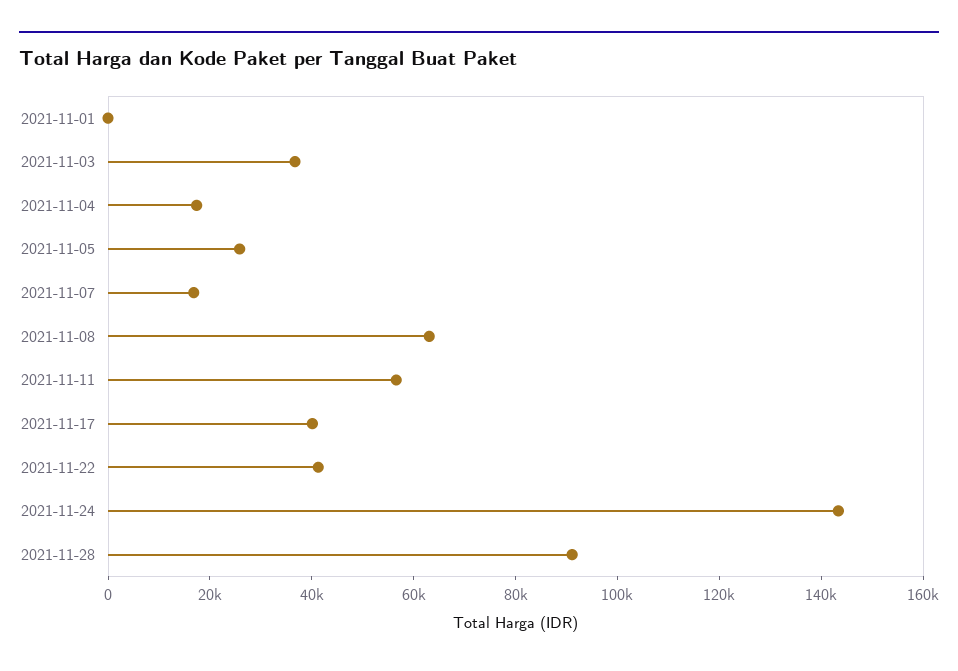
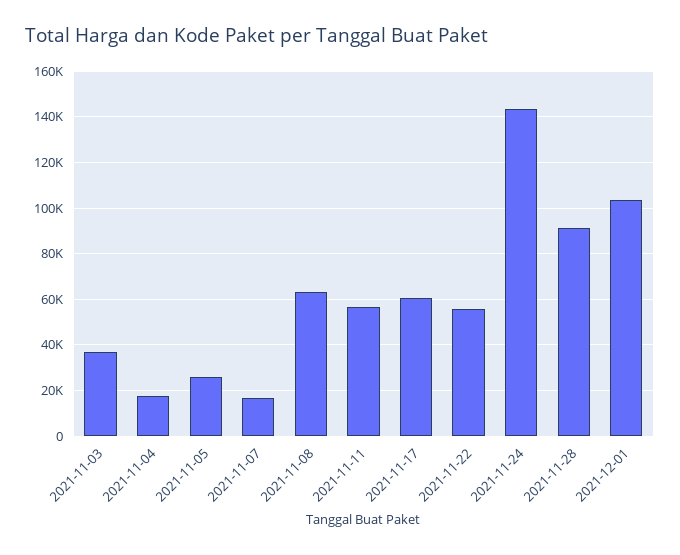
2021-11-01: 0 -> none
2021-11-17: 40000 -> 60000
2021-11-22: 40000 -> 55000
2021-12-01: none -> 105000

